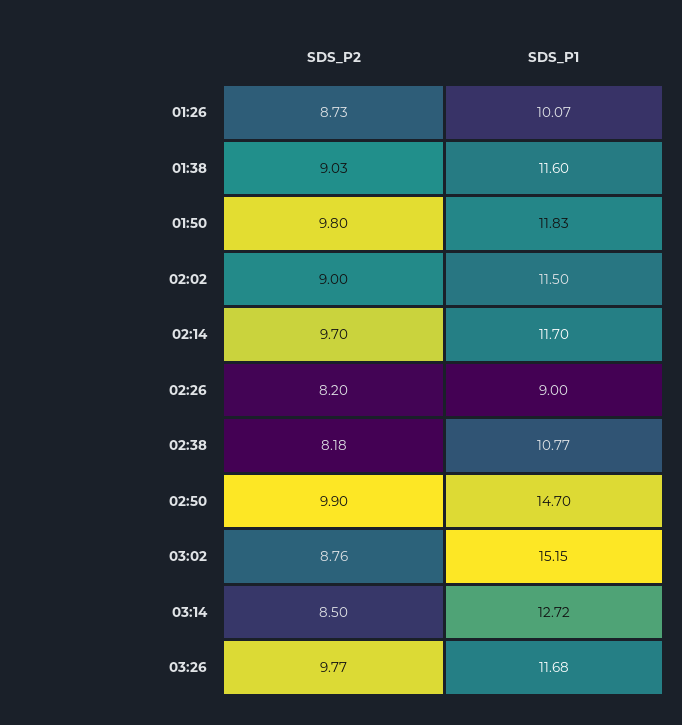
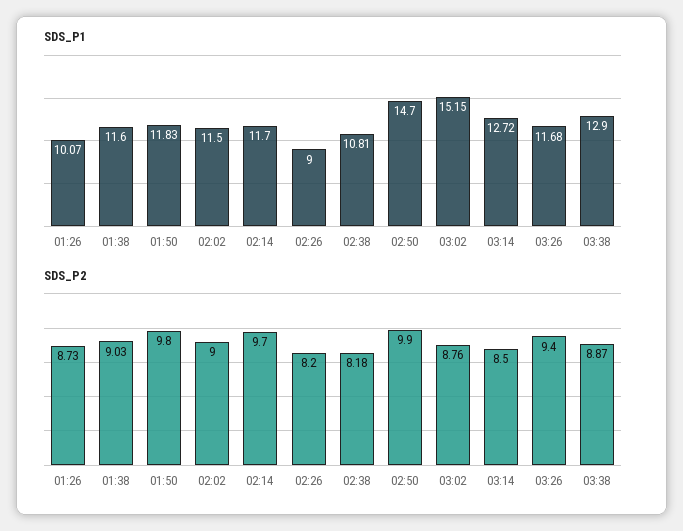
SDS_P1, 02:38: 10.77 -> 10.81
SDS_P2, 03:26: 9.77 -> 9.4
SDS_P1, 03:38: none -> 12.9
SDS_P2, 03:38: none -> 8.87

